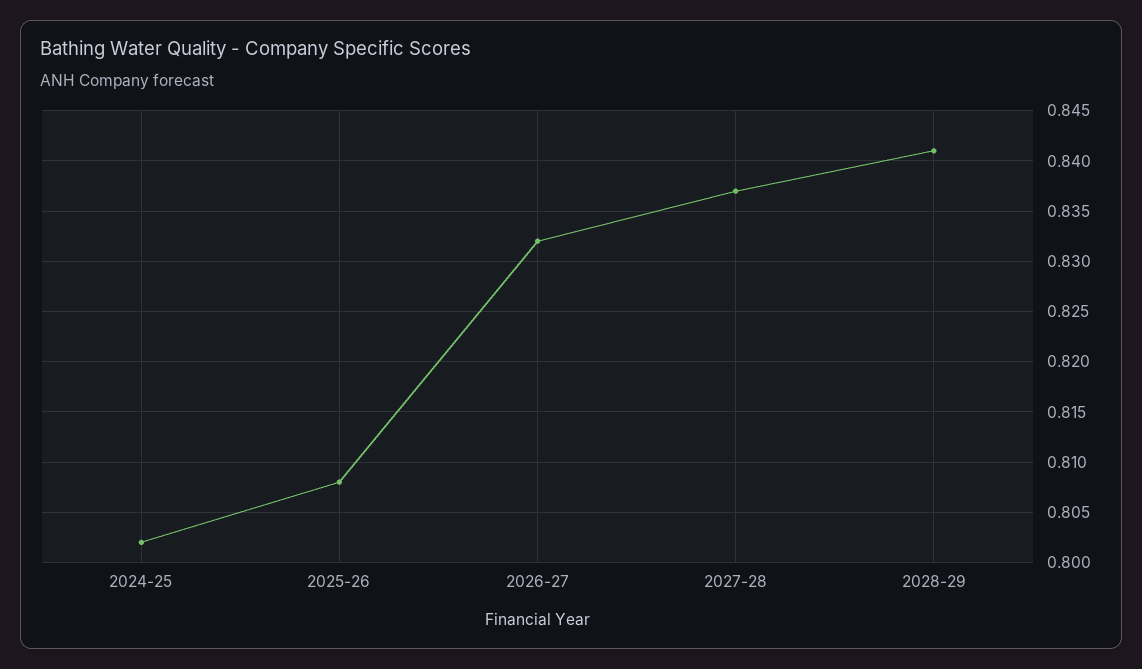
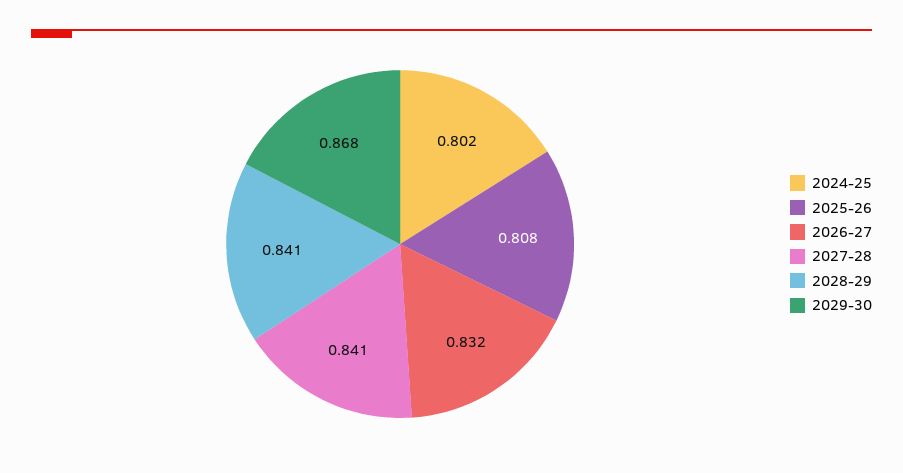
2027-28: 0.837 -> 0.841
2029-30: none -> 0.868

